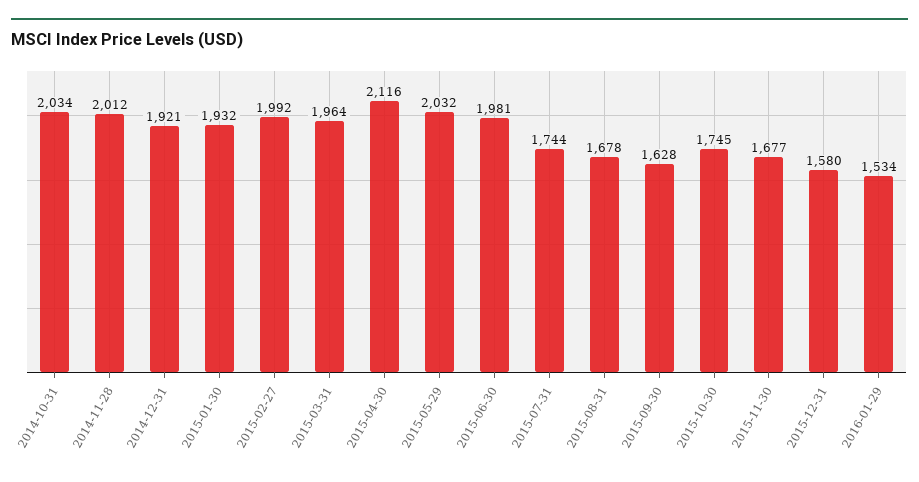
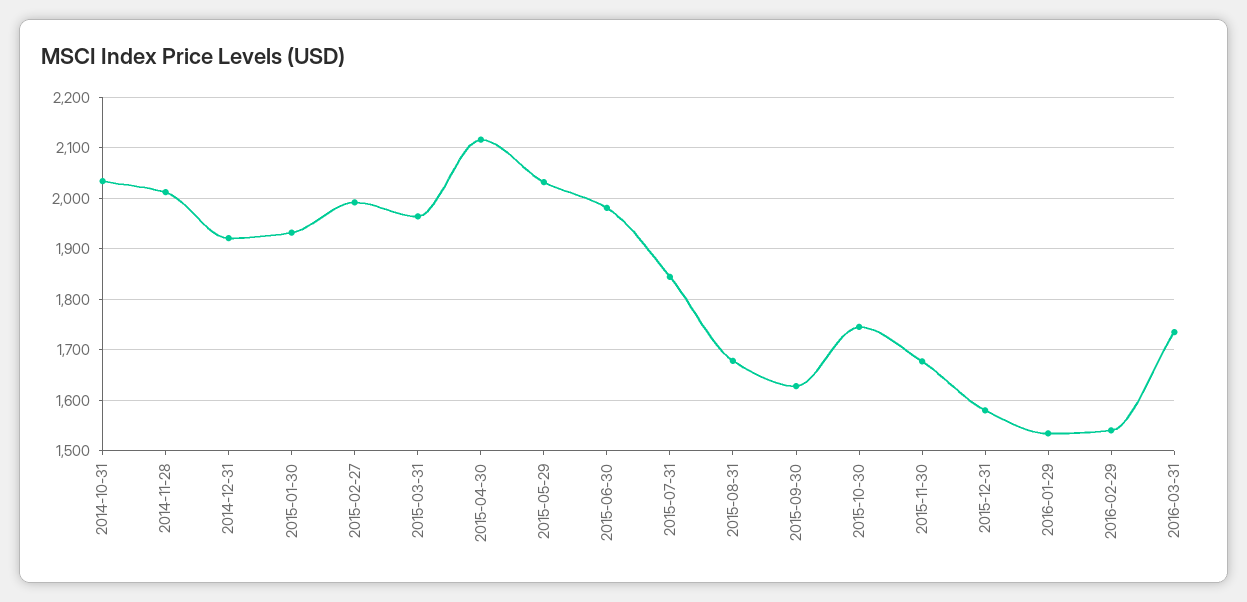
2015-07-31: 1744 -> 1840
2016-02-29: none -> 1540
2016-03-31: none -> 1740

